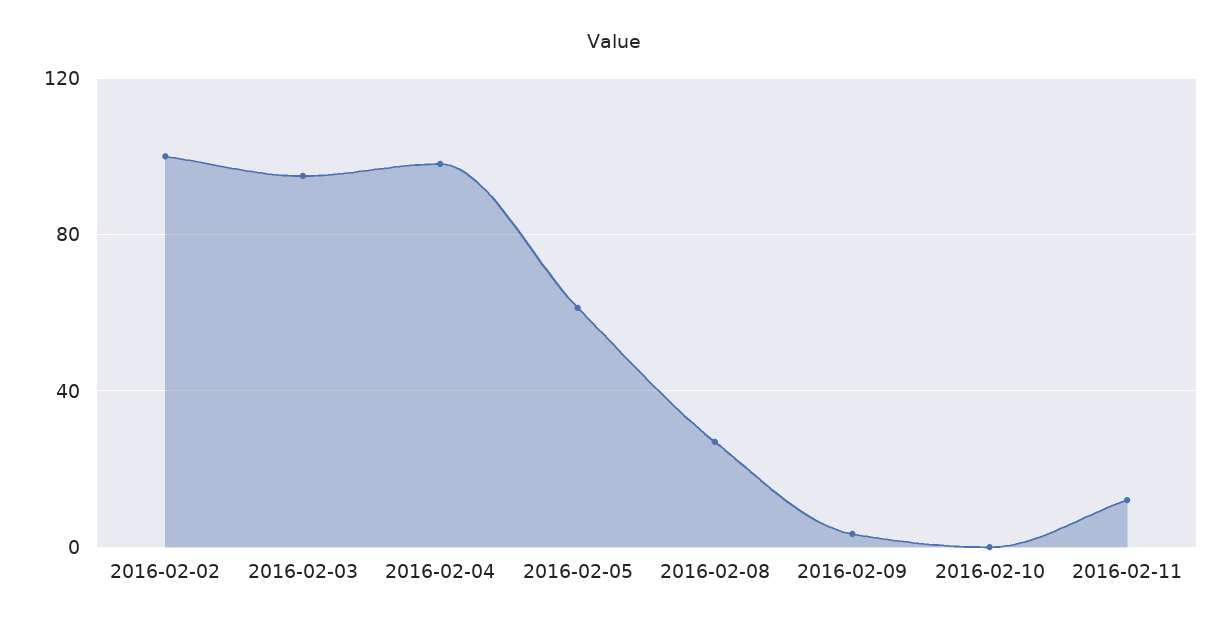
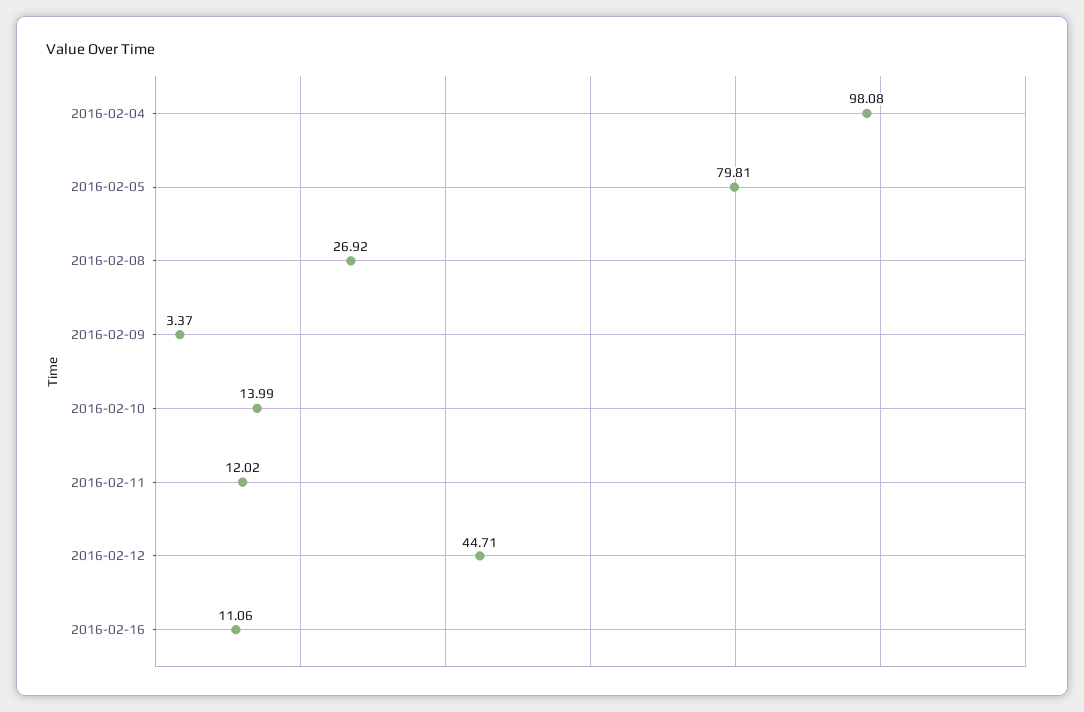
2016-02-02: 100 -> none
2016-02-03: 95 -> none
2016-02-05: 60 -> 79.81
2016-02-10: 0 -> 13.99
2016-02-12: none -> 44.71
2016-02-16: none -> 11.06

